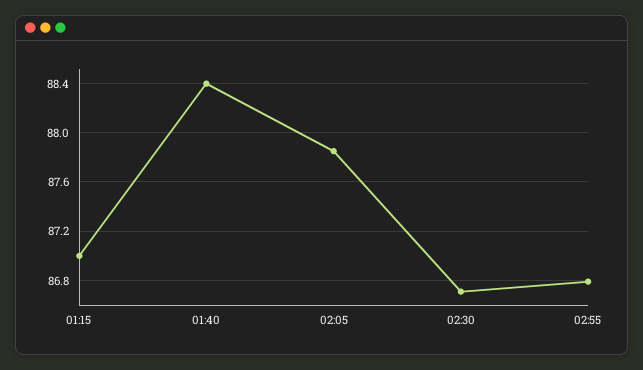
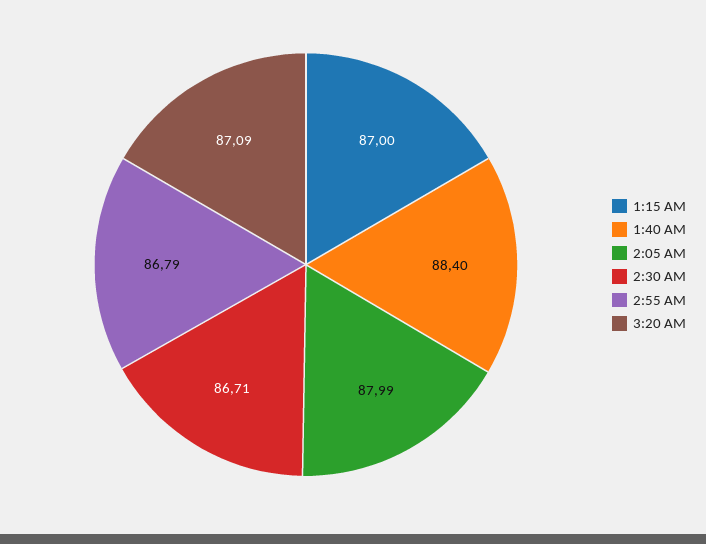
02:05: 87.85 -> 87.99
3:20 AM: none -> 87.09

